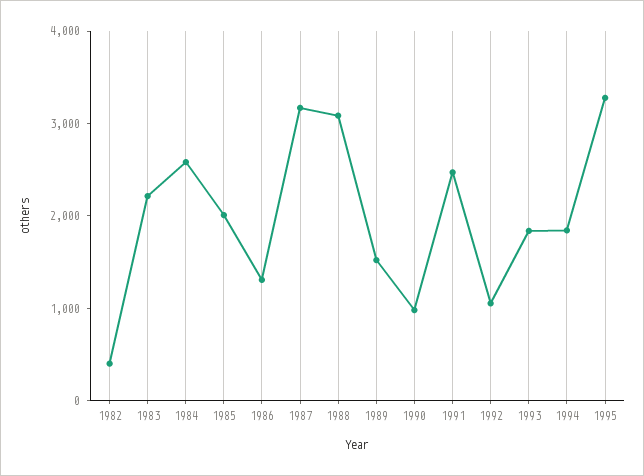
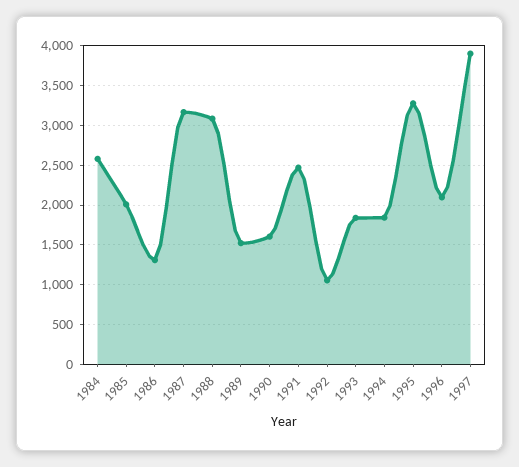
1982: 400 -> none
1983: 2200 -> none
1990: 1000 -> 1600
1996: none -> 2100
1997: none -> 3900

